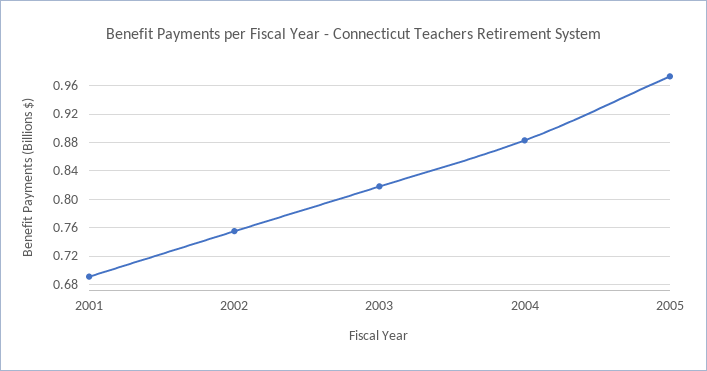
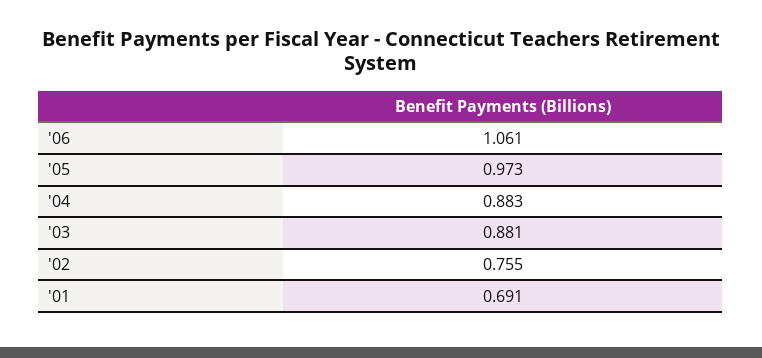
2003: 0.82 -> 0.881
'06: none -> 1.061

